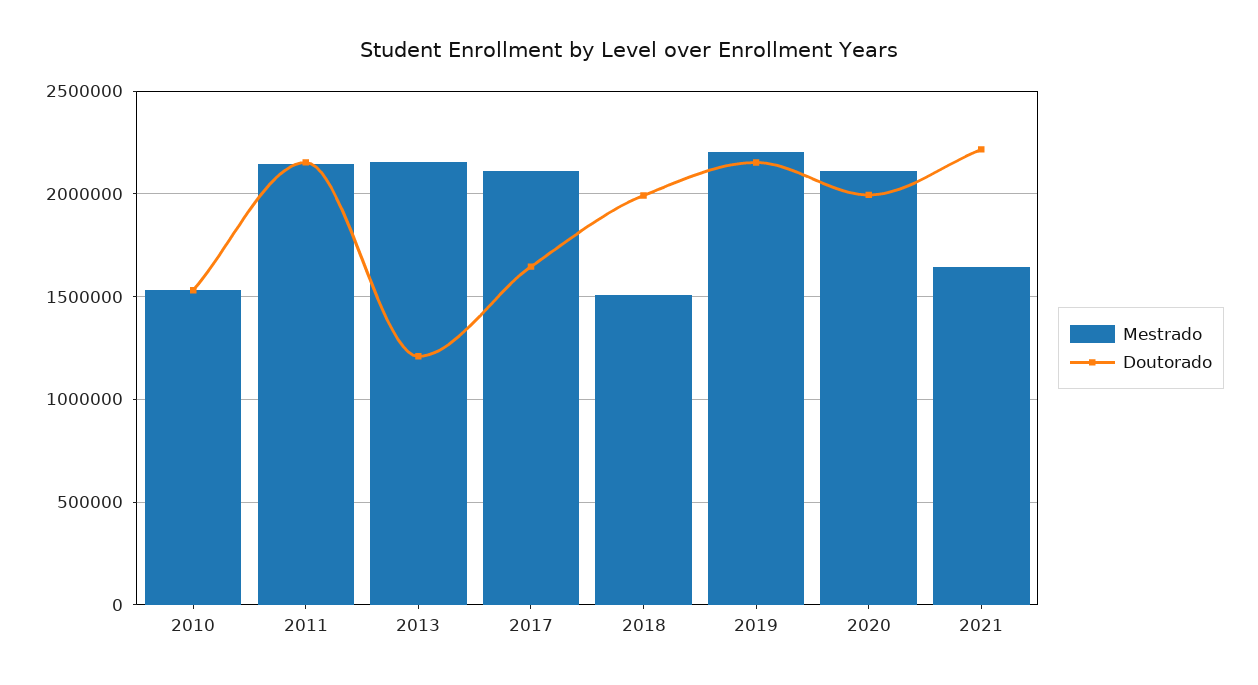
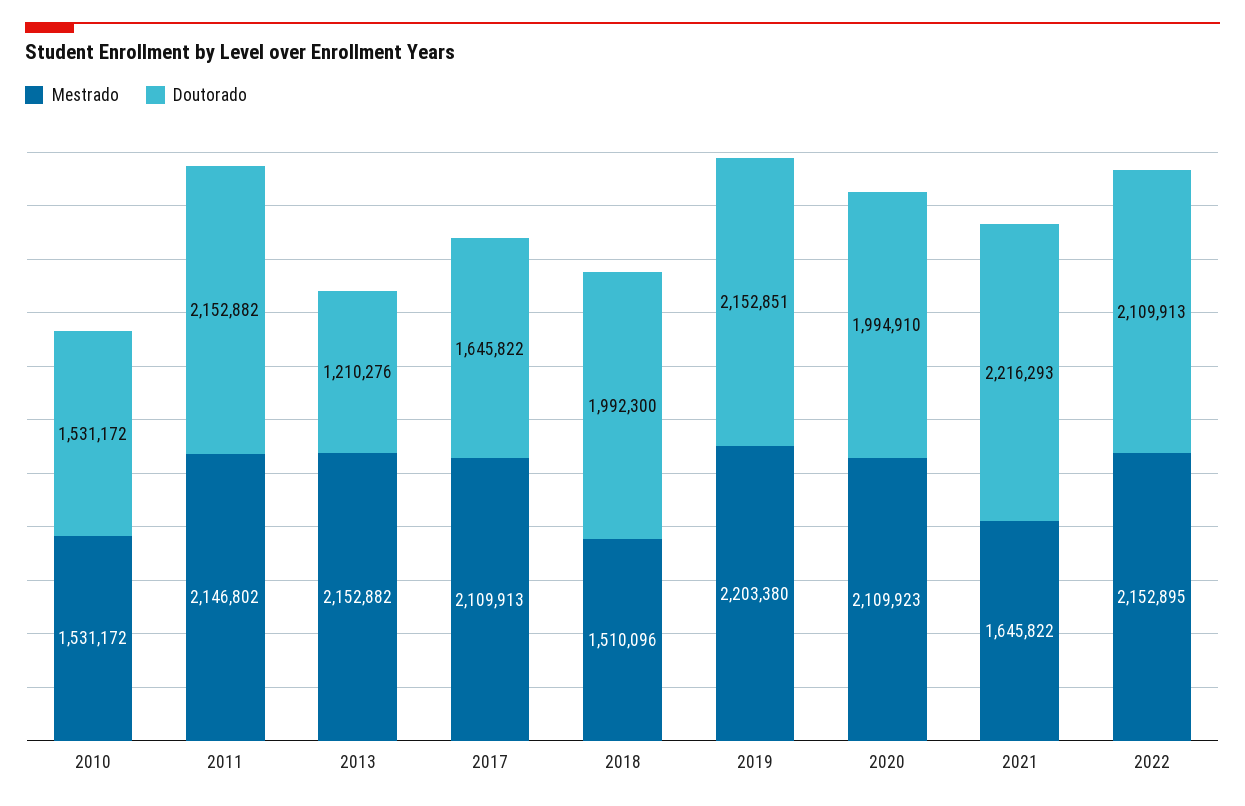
Mestrado, 2022: none -> 2152895
Doutorado, 2022: none -> 2109913

